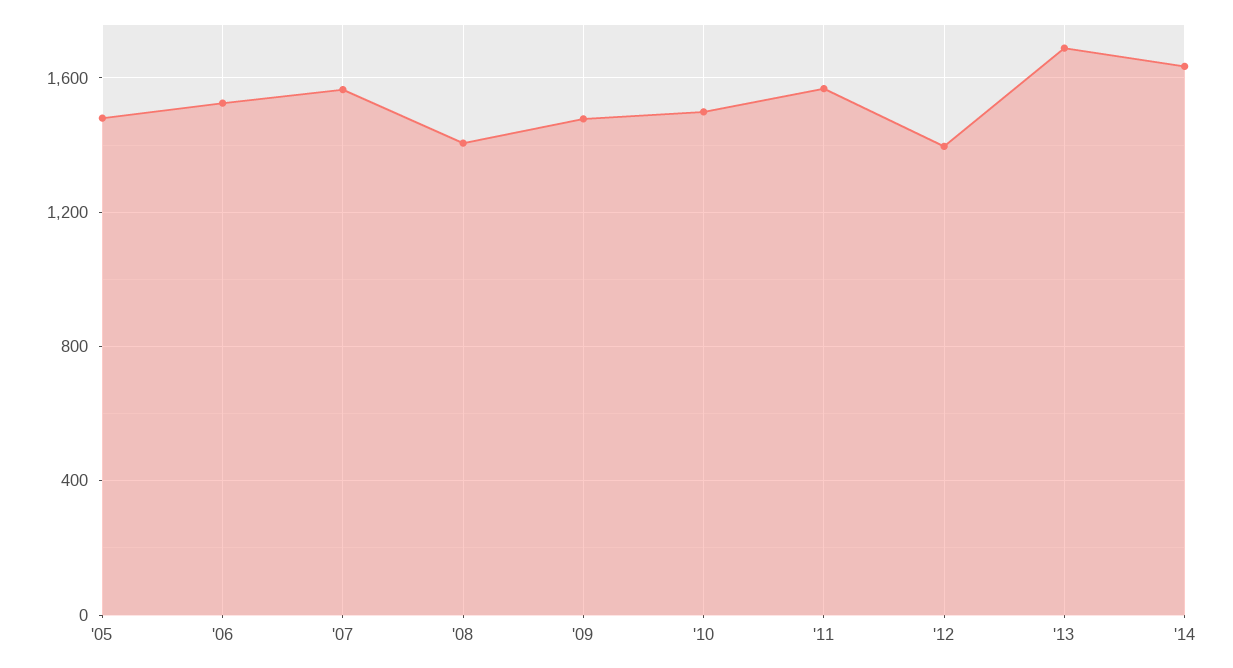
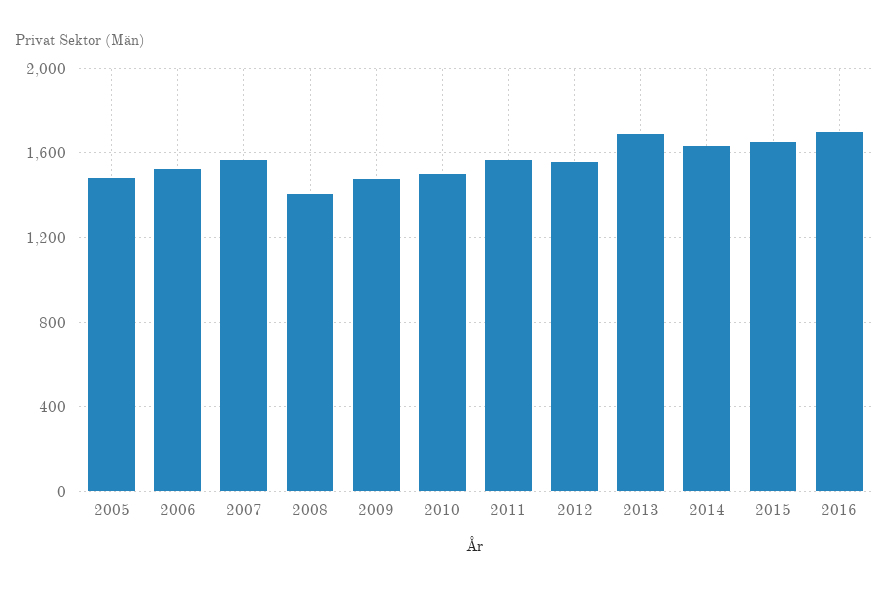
'12: 1400 -> 1550
2015: none -> 1650
2016: none -> 1700

